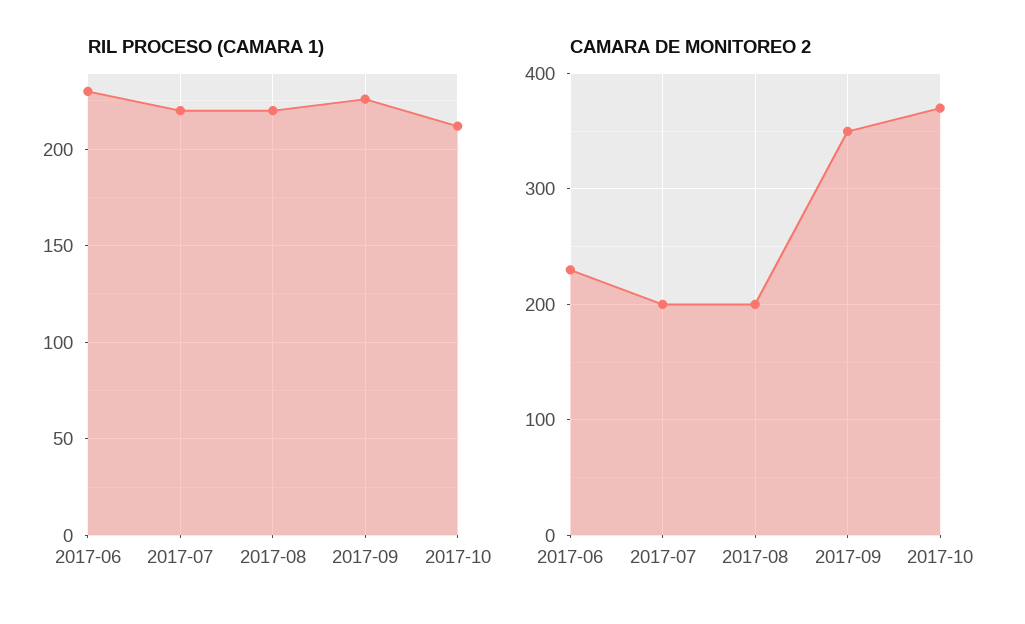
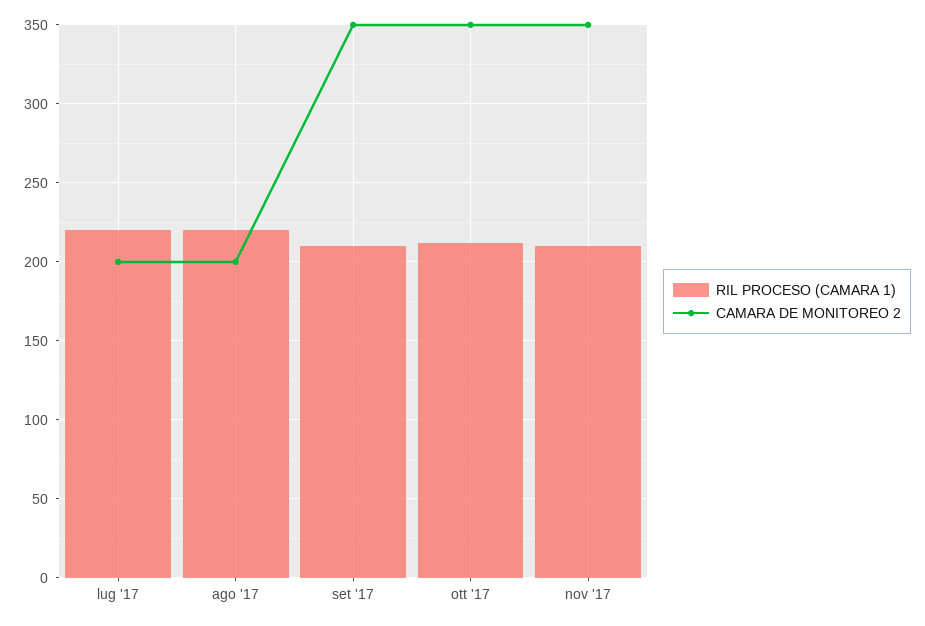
RIL PROCESO (CAMARA 1), 2017-06: 230 -> none
RIL PROCESO (CAMARA 1), 2017-09: 225 -> 210
CAMARA DE MONITOREO 2, 2017-06: 230 -> none
CAMARA DE MONITOREO 2, 2017-10: 370 -> 350
RIL PROCESO (CAMARA 1), nov '17: none -> 210
CAMARA DE MONITOREO 2, nov '17: none -> 350

